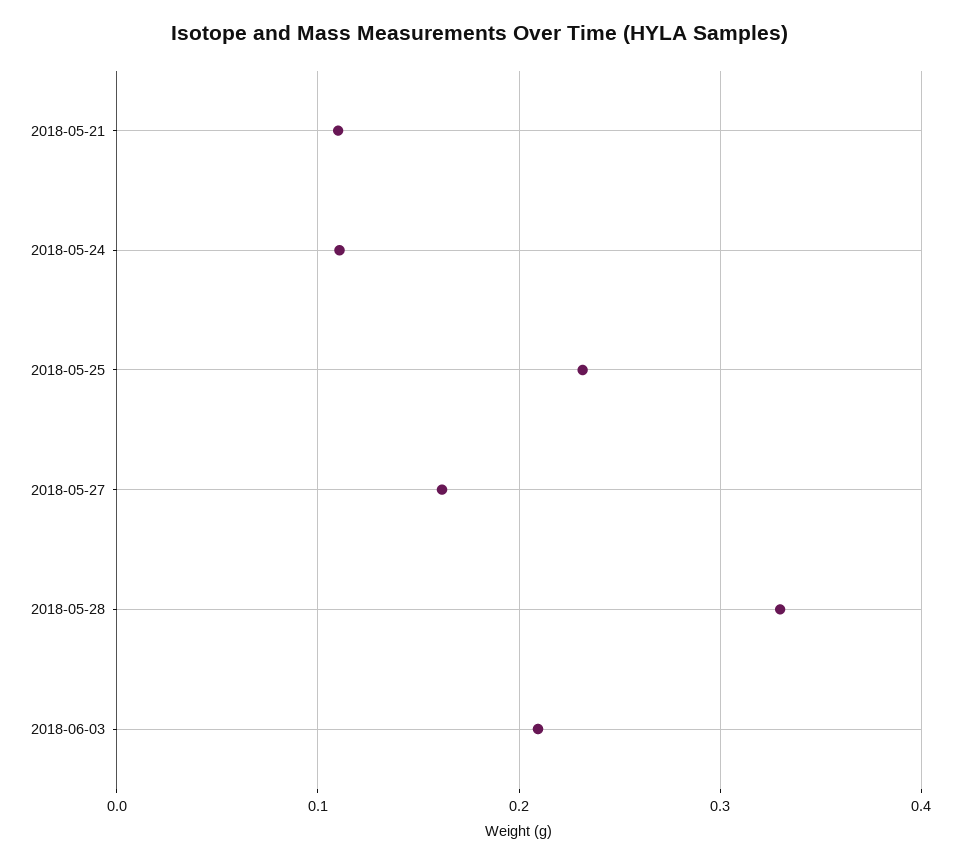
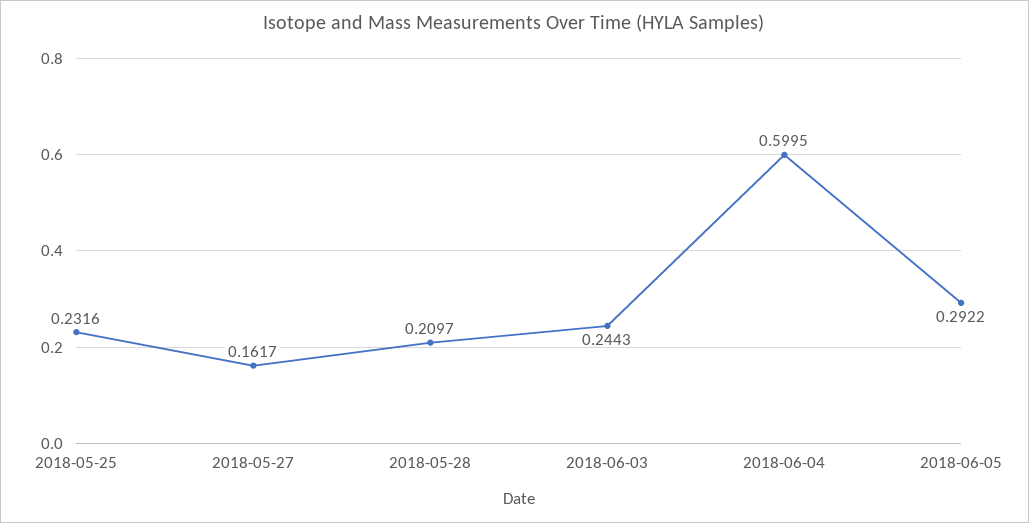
2018-05-21: 0.11 -> none
2018-05-24: 0.11 -> none
2018-05-28: 0.33 -> 0.2097
2018-06-03: 0.21 -> 0.2443
2018-06-04: none -> 0.5995
2018-06-05: none -> 0.2922

